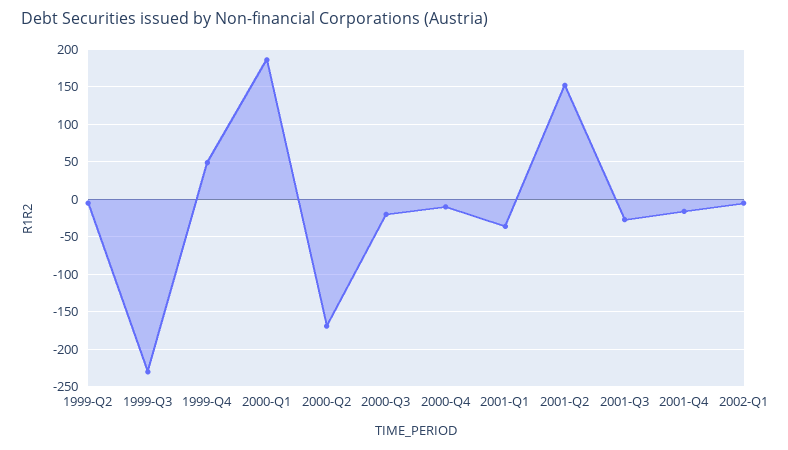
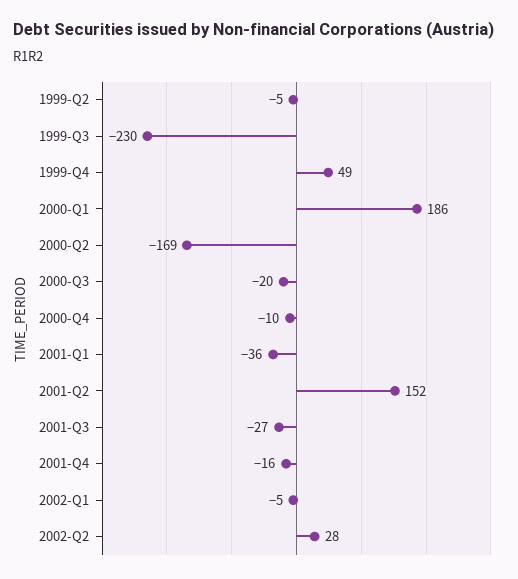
2002-Q2: none -> 28

